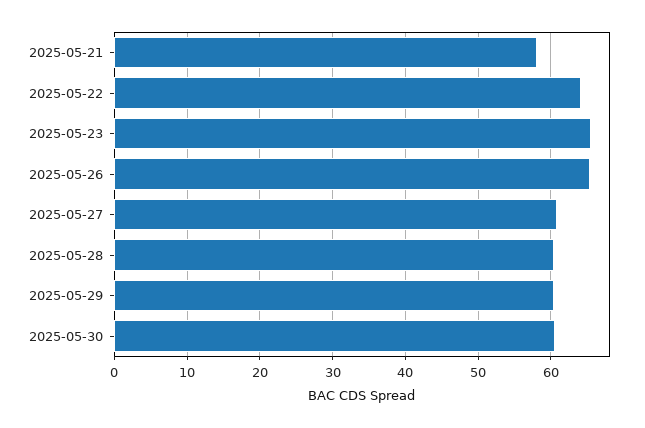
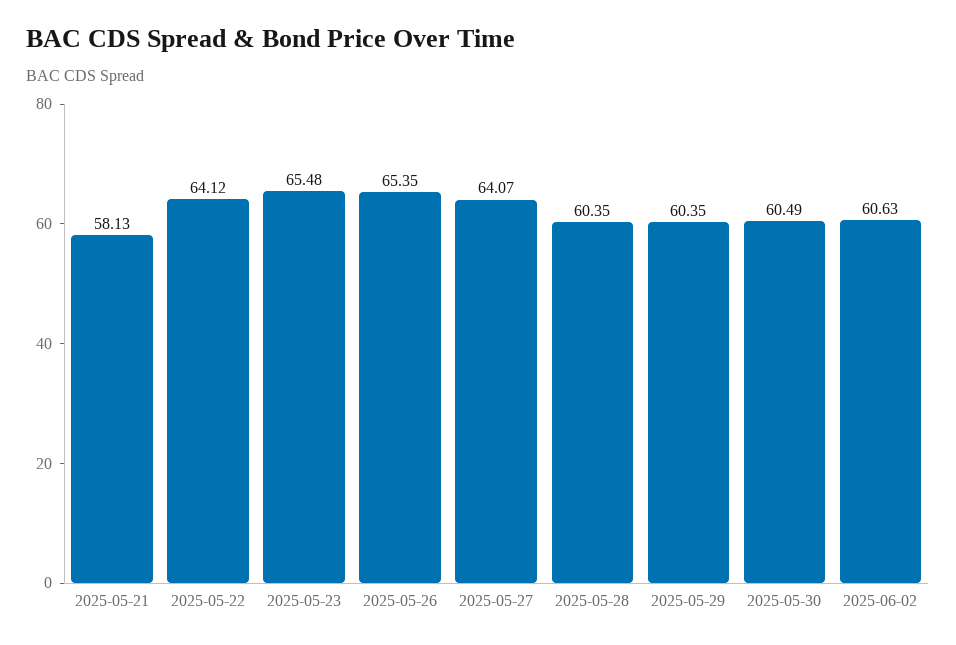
2025-05-27: 61 -> 64.07
2025-06-02: none -> 60.63

